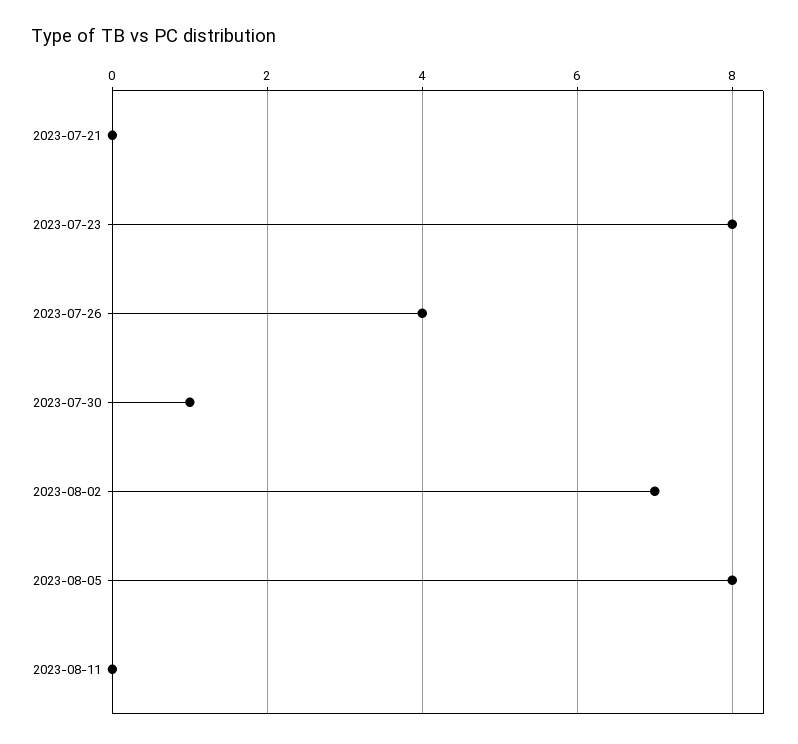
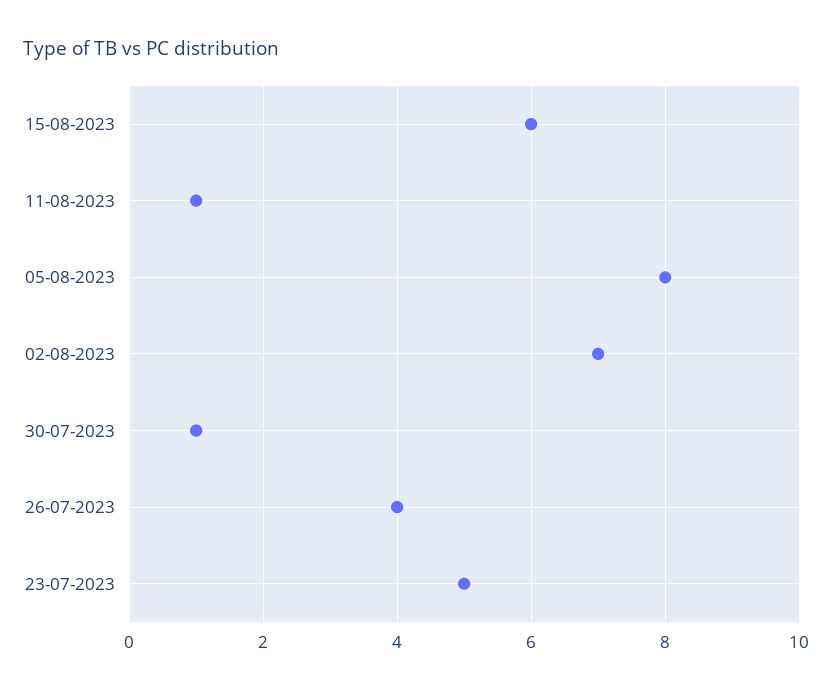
2023-07-21: 0 -> none
2023-07-23: 8 -> 5
2023-08-11: 0 -> 1
15-08-2023: none -> 6

